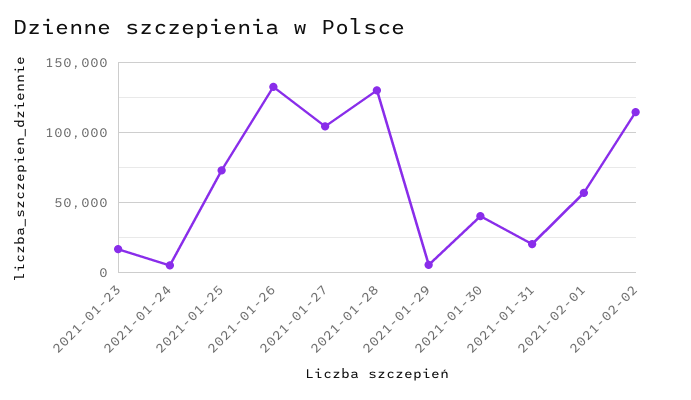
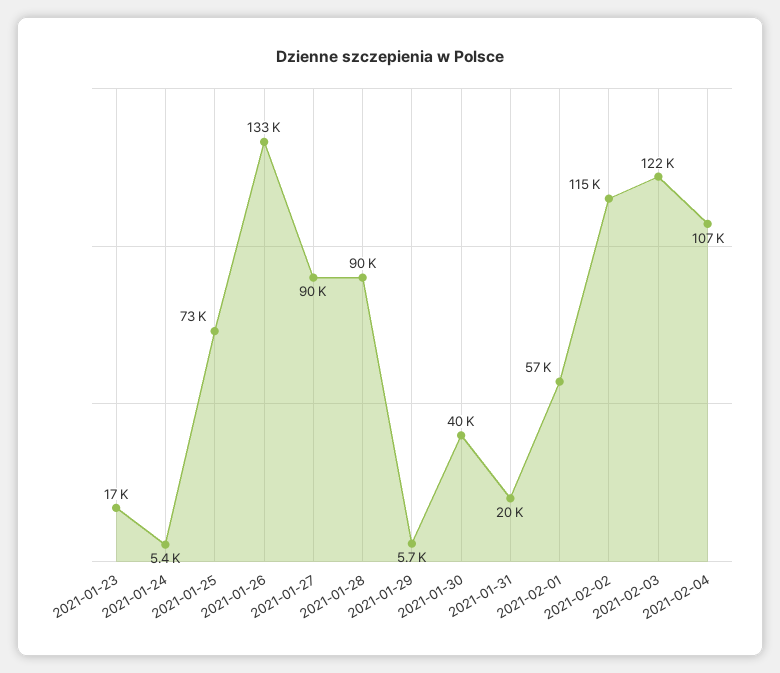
2021-01-27: 105000 -> 90000
2021-01-28: 130000 -> 90000
2021-02-03: none -> 122000
2021-02-04: none -> 107000

